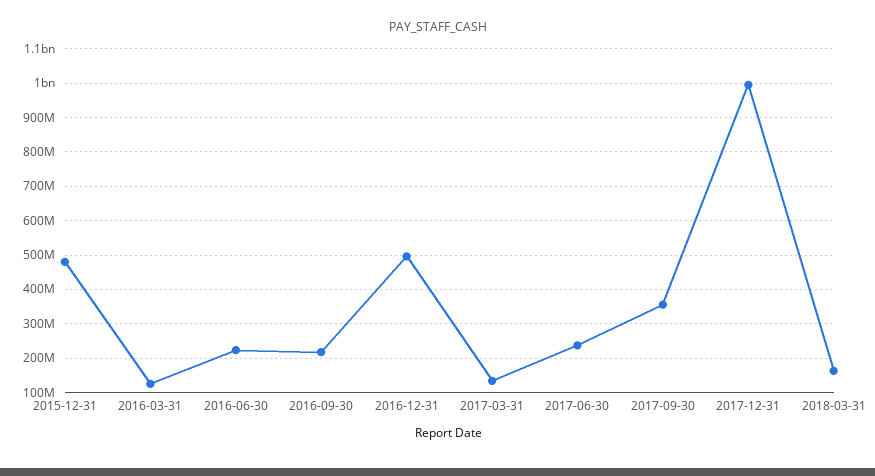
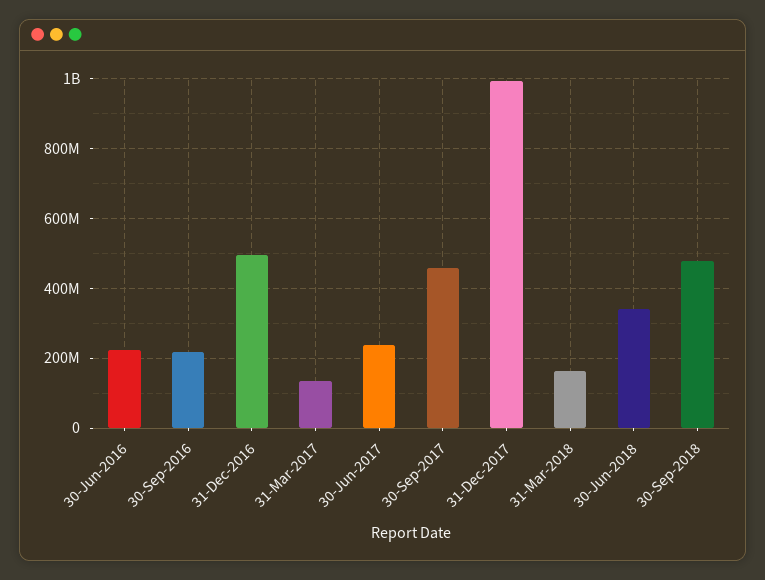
2015-12-31: 480000000 -> none
2016-03-31: 120000000 -> none
2017-09-30: 360000000 -> 460000000
30-Jun-2018: none -> 340000000
30-Sep-2018: none -> 480000000

